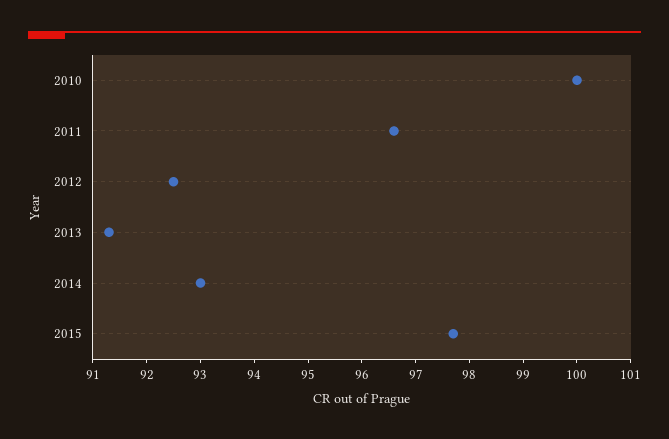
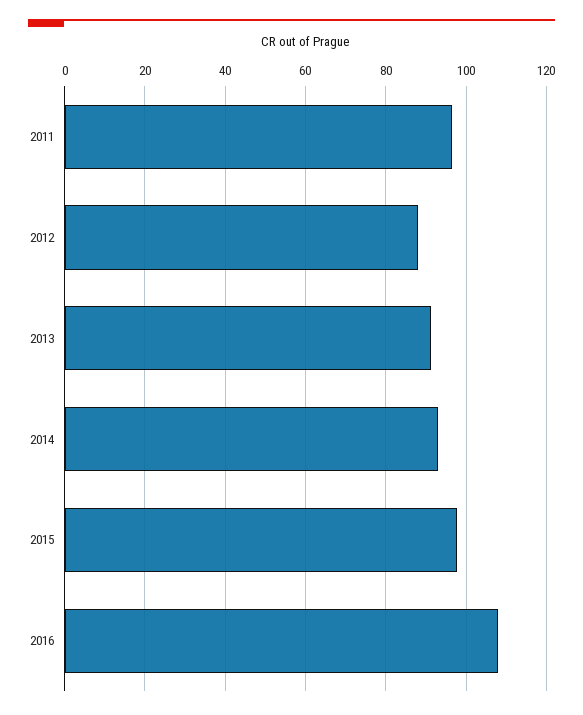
2010: 100 -> none
2012: 92.5 -> 88
2016: none -> 108

